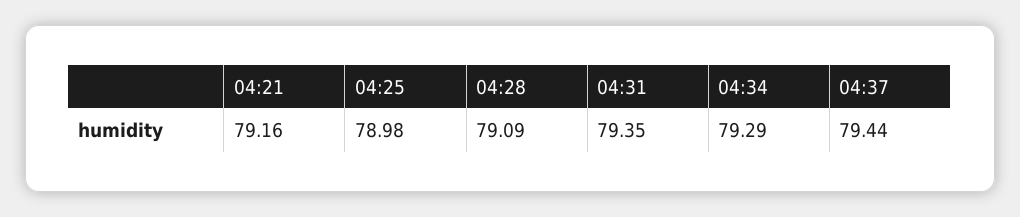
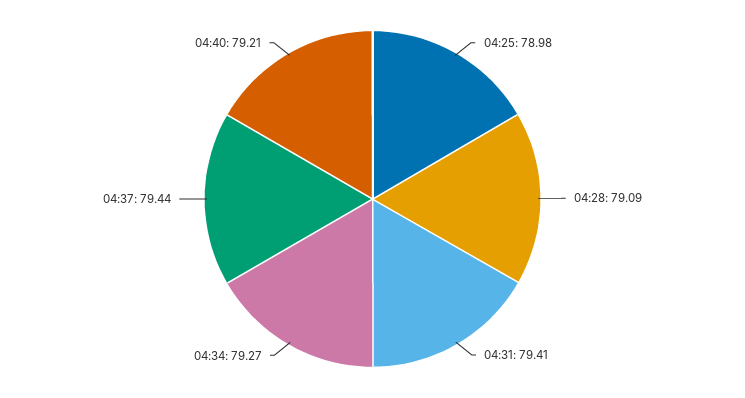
04:21: 79.16 -> none
04:31: 79.35 -> 79.41
04:34: 79.29 -> 79.27
04:40: none -> 79.21

